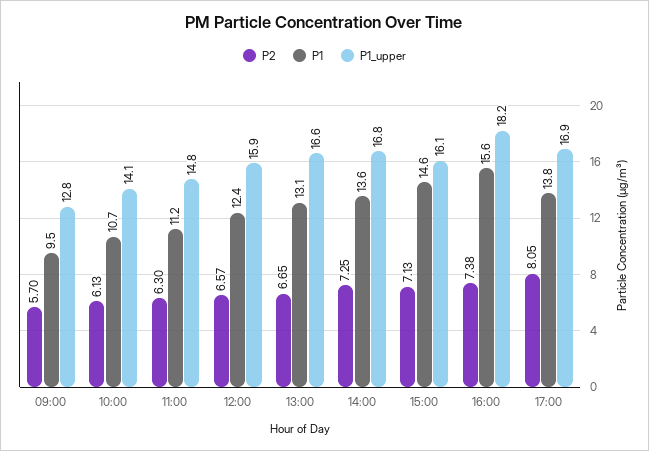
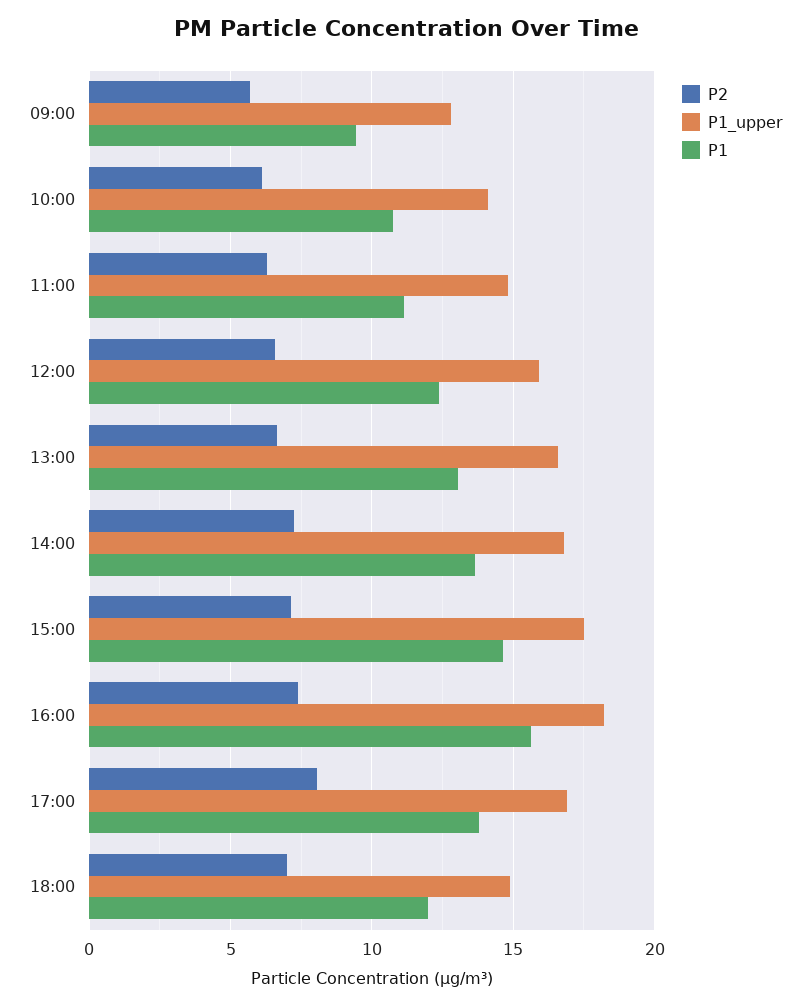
P1_upper, 15:00: 16.1 -> 17.5
P2, 18:00: none -> 7
P1_upper, 18:00: none -> 15
P1, 18:00: none -> 12

